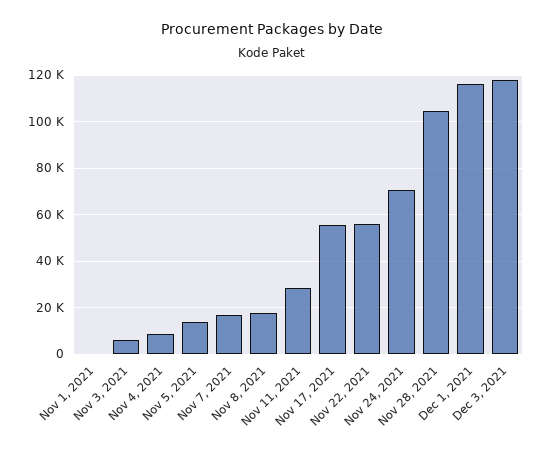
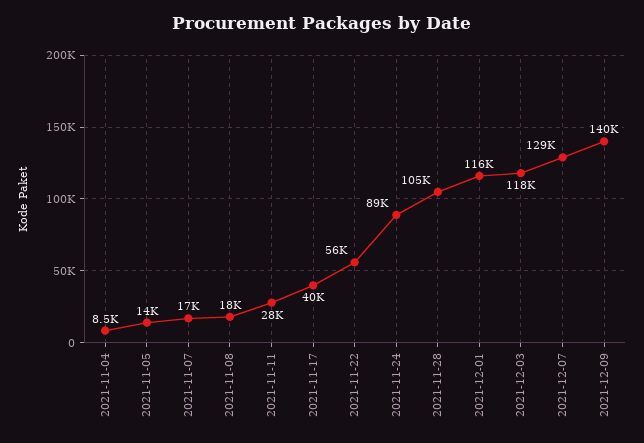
Nov 1, 2021: 0 -> none
Nov 3, 2021: 5000 -> none
Nov 17, 2021: 55000 -> 40000
Nov 24, 2021: 70000 -> 89000
2021-12-07: none -> 129000
2021-12-09: none -> 140000

